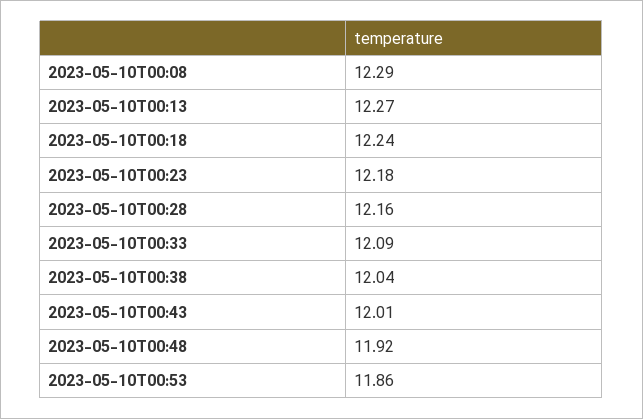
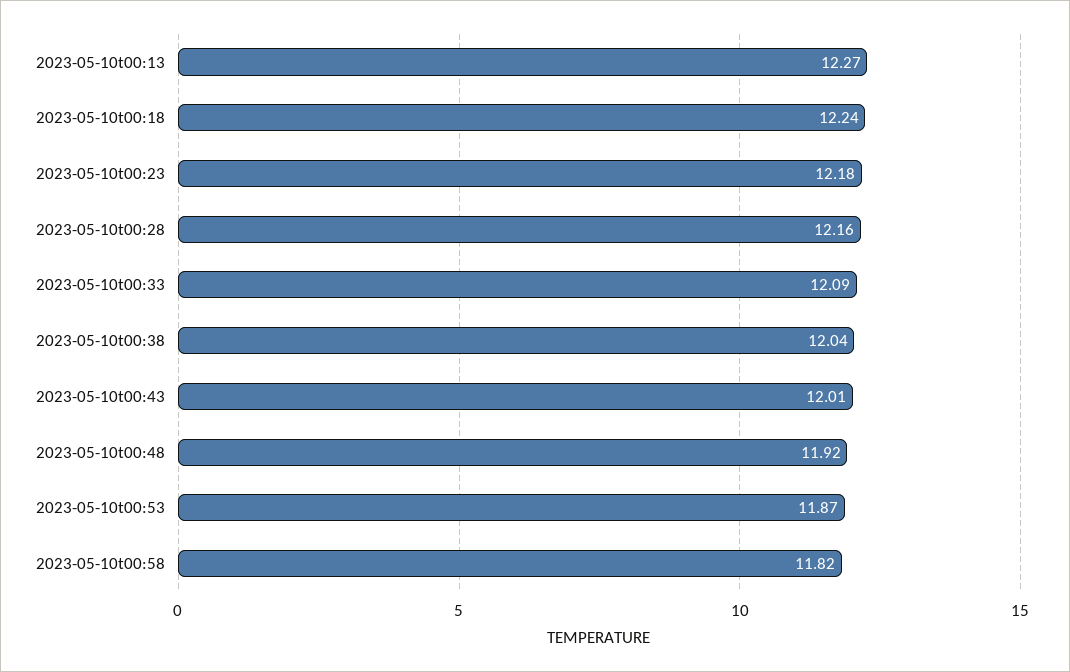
2023-05-10T00:08: 12.29 -> none
2023-05-10T00:53: 11.86 -> 11.87
2023-05-10t00:58: none -> 11.82

